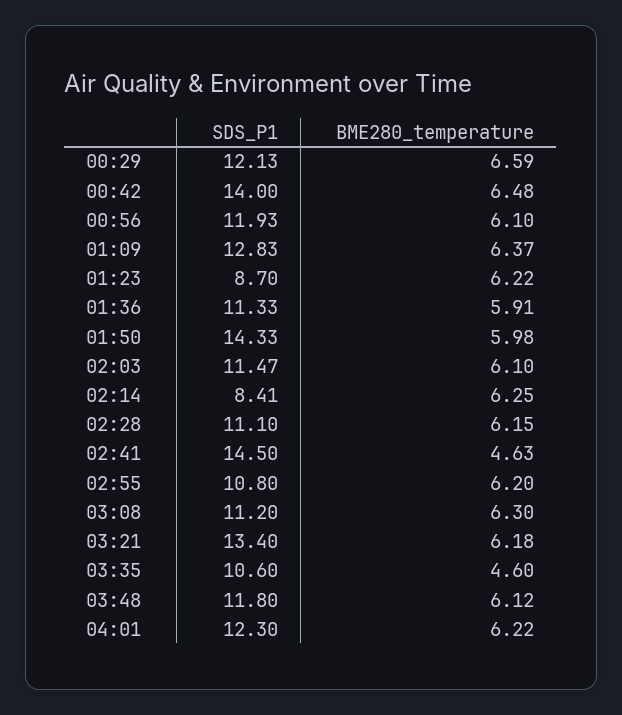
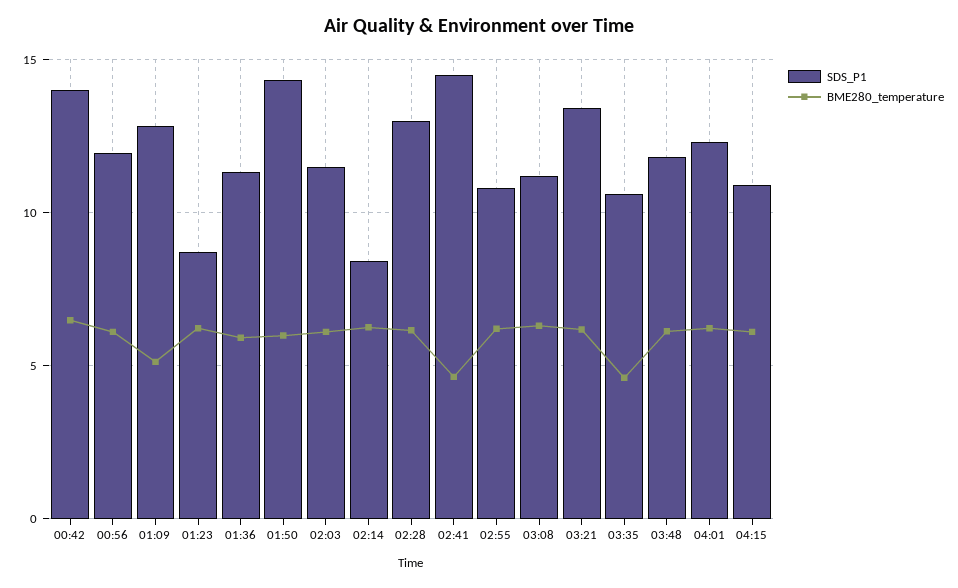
SDS_P1, 00:29: 12.13 -> none
BME280_temperature, 00:29: 6.59 -> none
BME280_temperature, 01:09: 6.37 -> 5
SDS_P1, 02:28: 11.1 -> 13
SDS_P1, 04:15: none -> 11
BME280_temperature, 04:15: none -> 6

